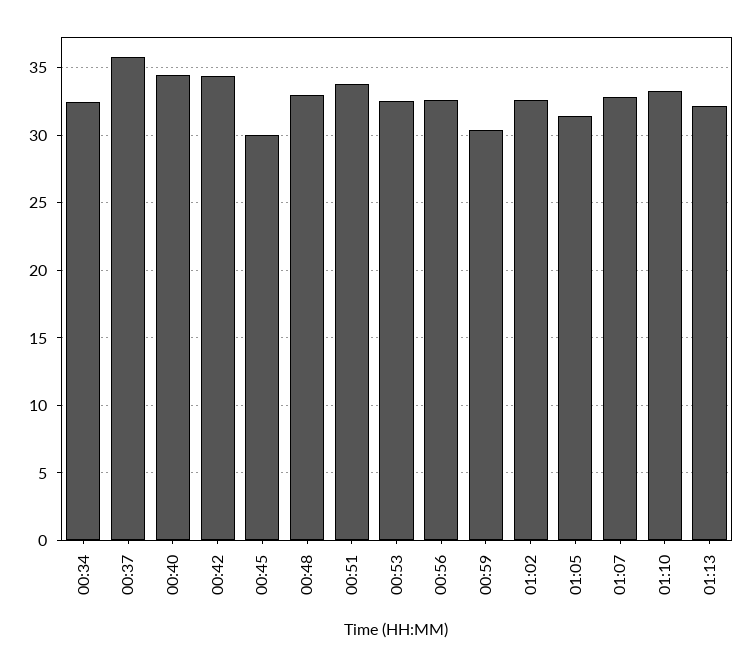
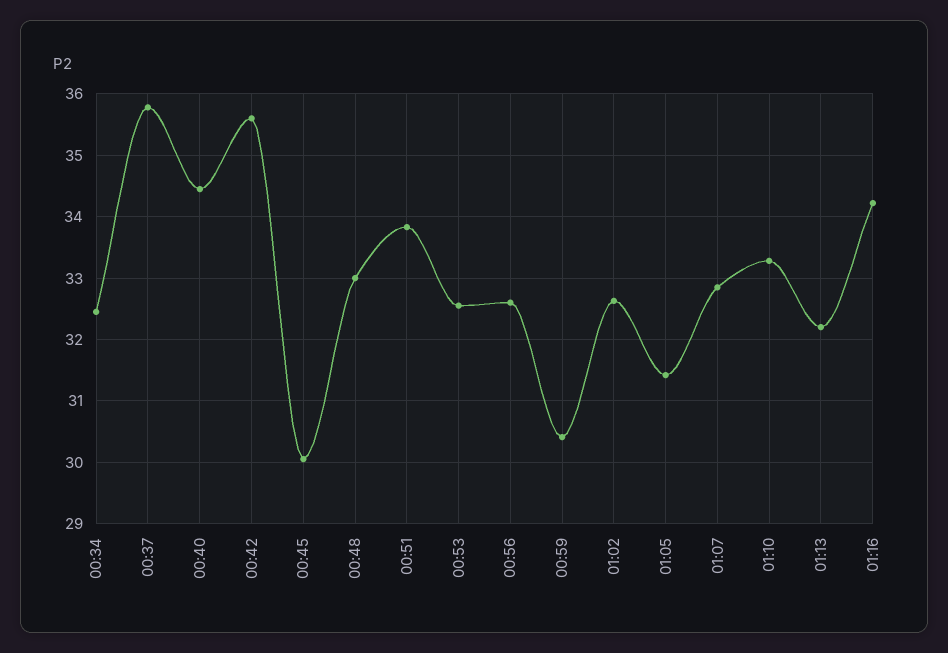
00:42: 34.5 -> 35.6
01:16: none -> 34.2

